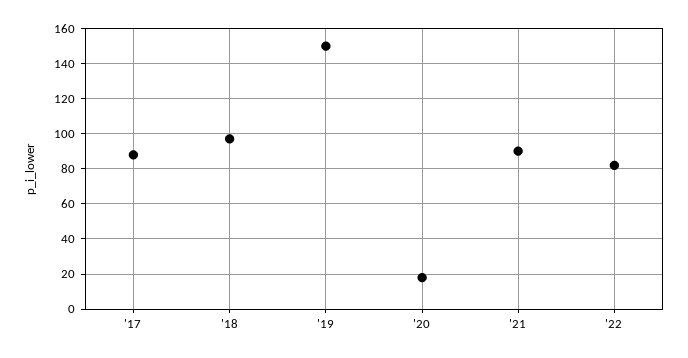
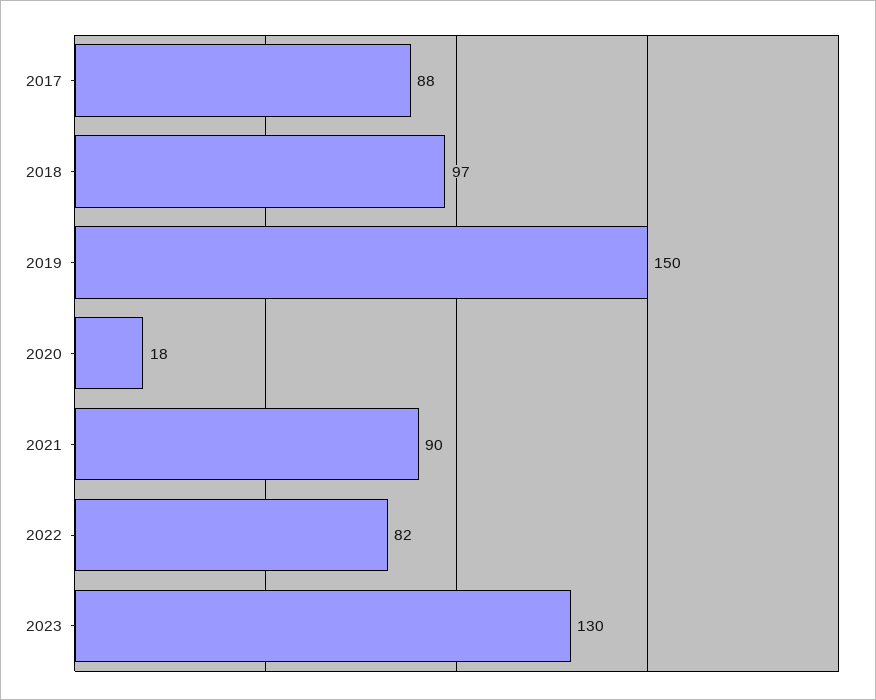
2023: none -> 130

